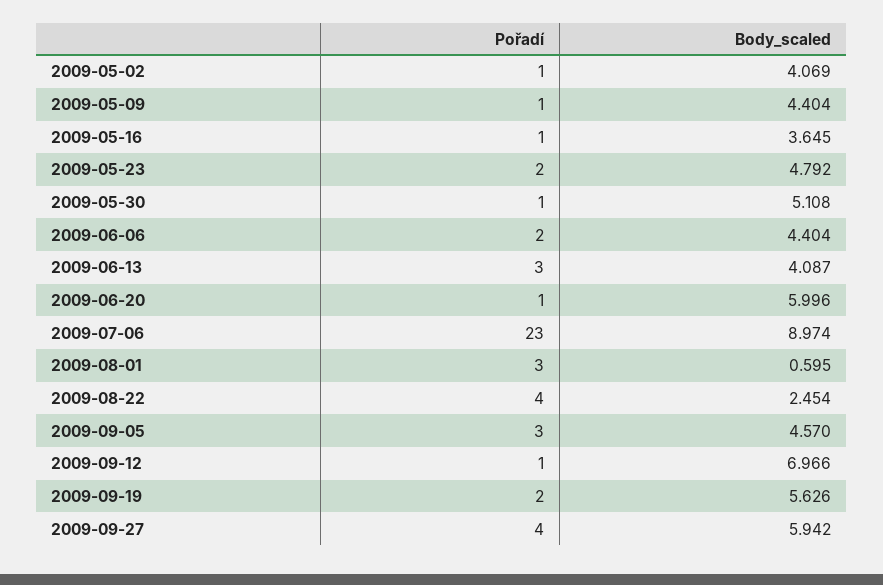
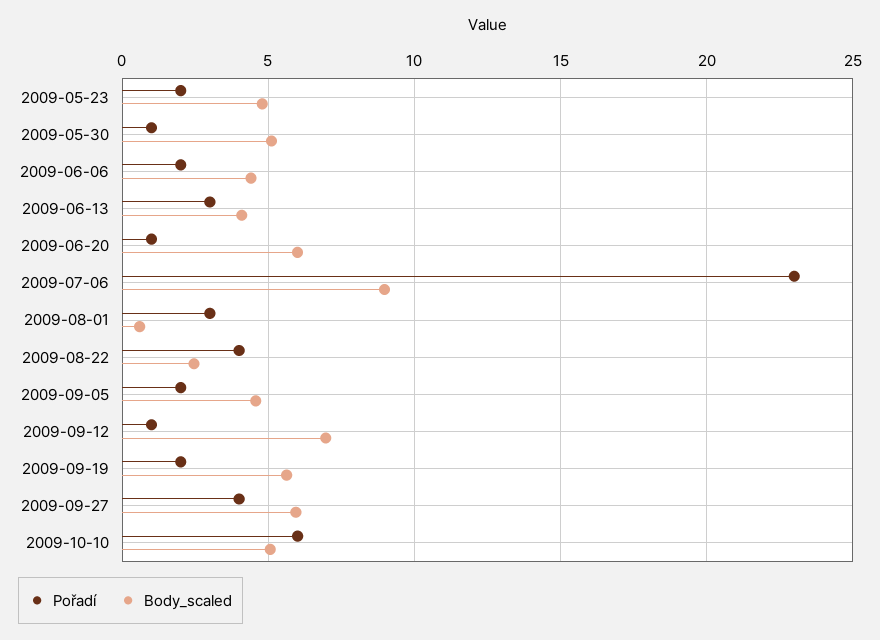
Pořadí, 2009-05-02: 1 -> none
Body_scaled, 2009-05-02: 4.069 -> none
Pořadí, 2009-05-09: 1 -> none
Body_scaled, 2009-05-09: 4.404 -> none
Pořadí, 2009-05-16: 1 -> none
Body_scaled, 2009-05-16: 3.645 -> none
Pořadí, 2009-09-05: 3 -> 2
Pořadí, 2009-10-10: none -> 6
Body_scaled, 2009-10-10: none -> 5

